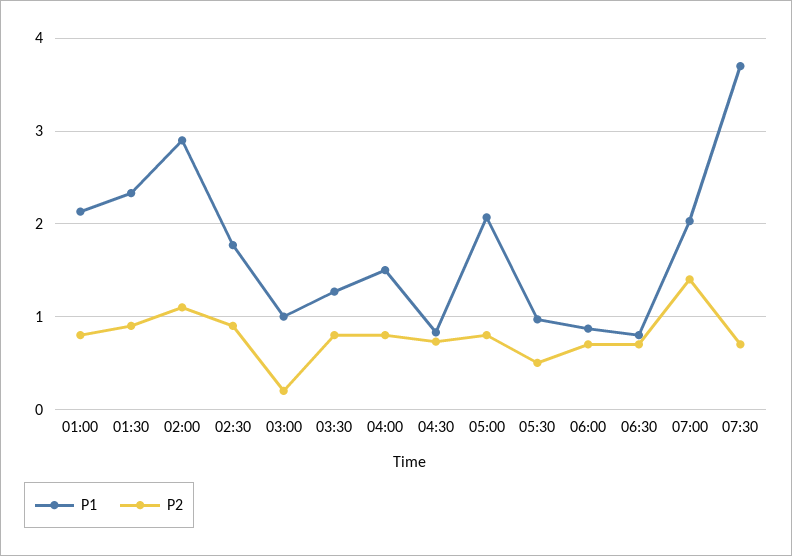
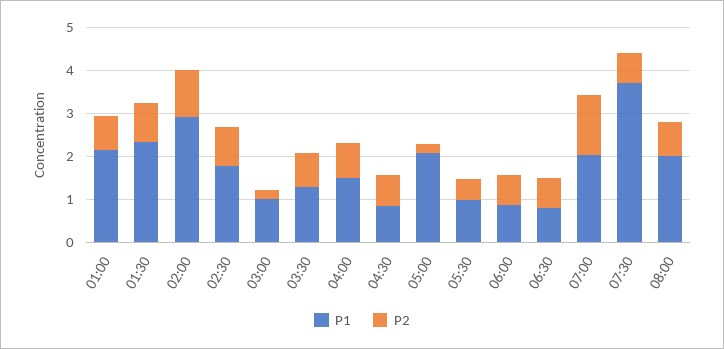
P2, 05:00: 0.8 -> 0.2
P1, 08:00: none -> 2
P2, 08:00: none -> 0.8

